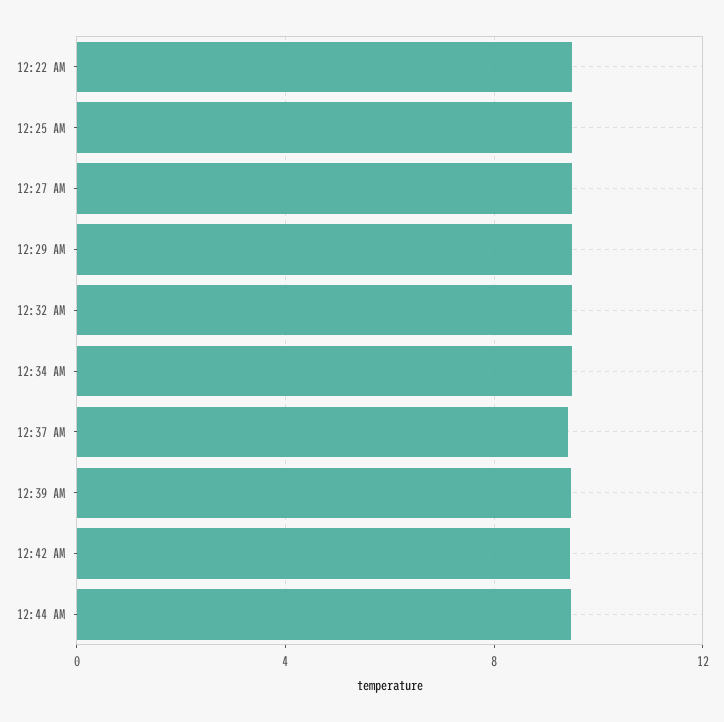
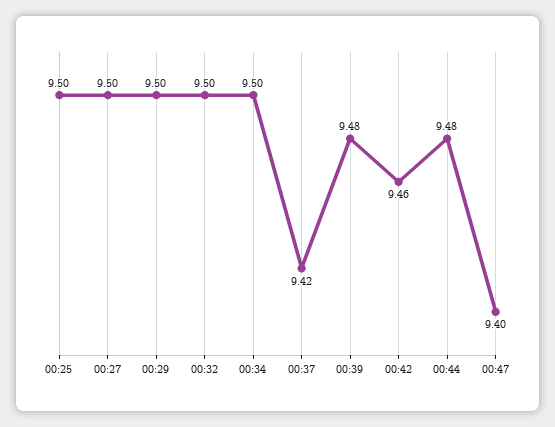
12:22 AM: 9.5 -> none
00:47: none -> 9.4

